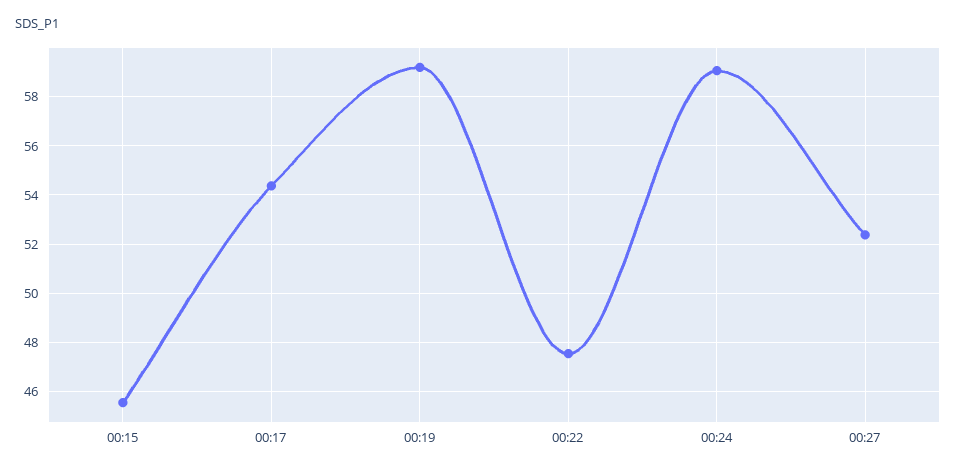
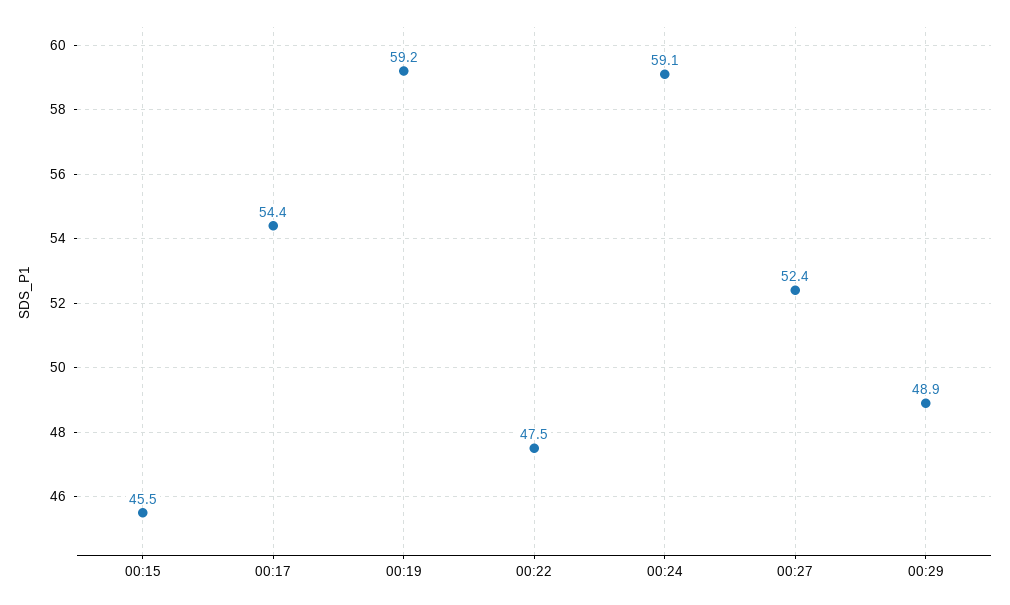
00:29: none -> 48.9

